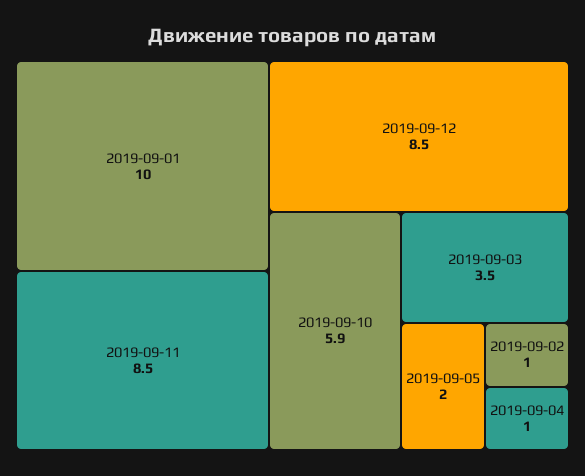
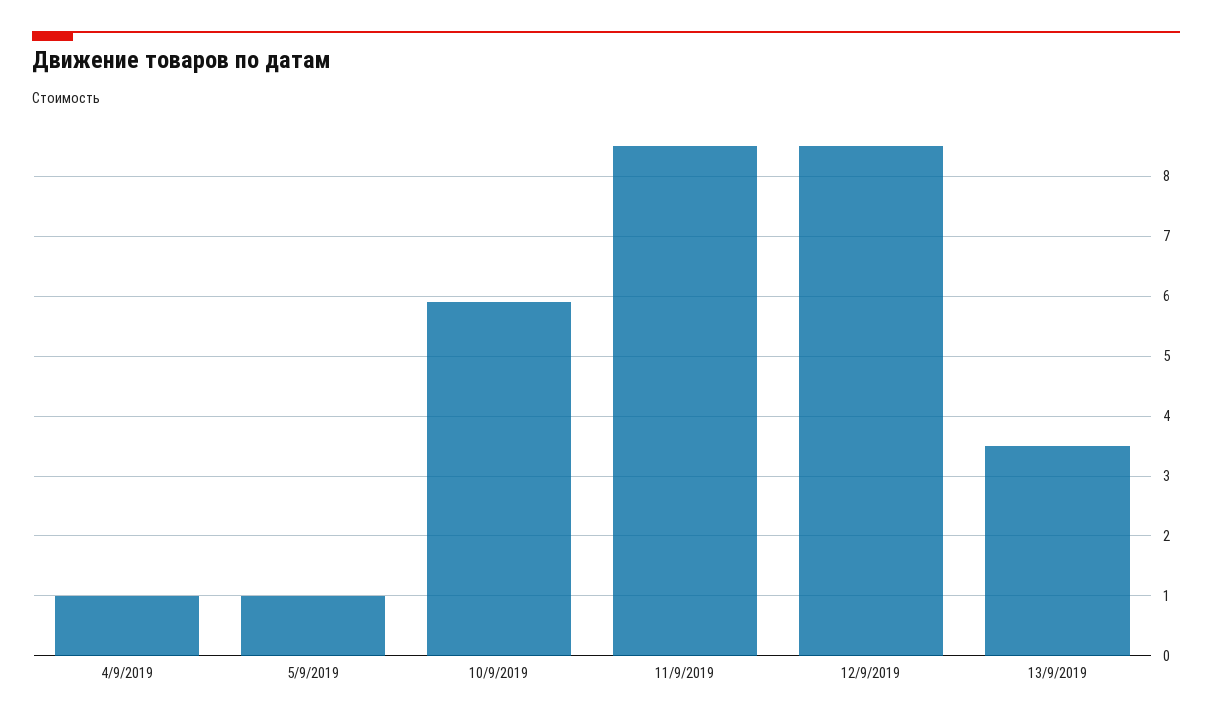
2019-09-01: 10 -> none
2019-09-03: 3.5 -> none
2019-09-05: 2 -> 1
2019-09-02: 1 -> none
13/9/2019: none -> 3.5

